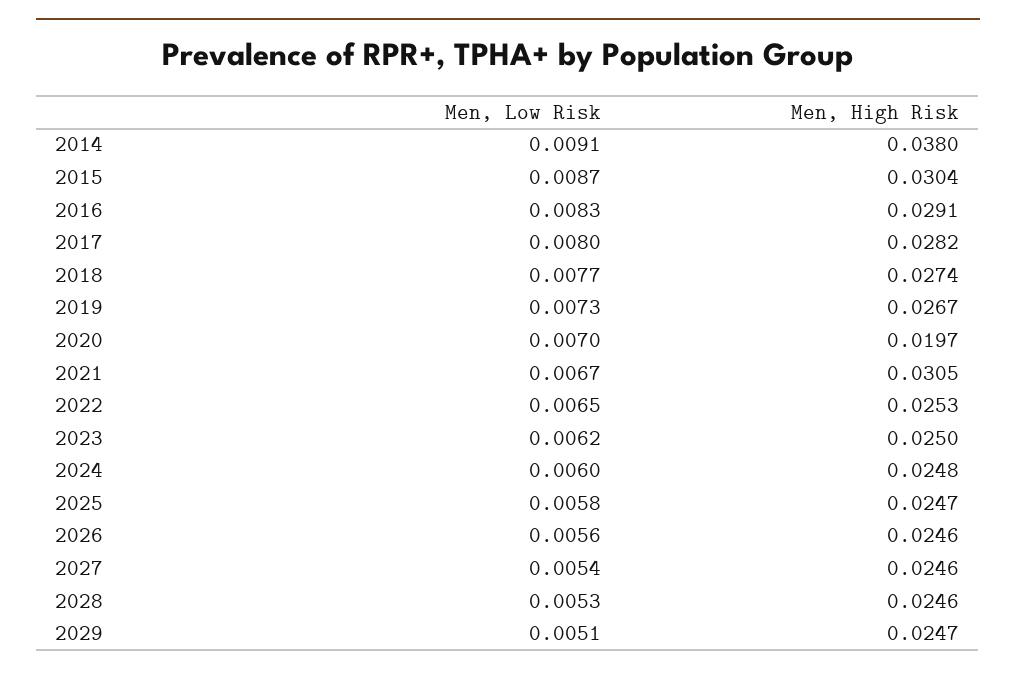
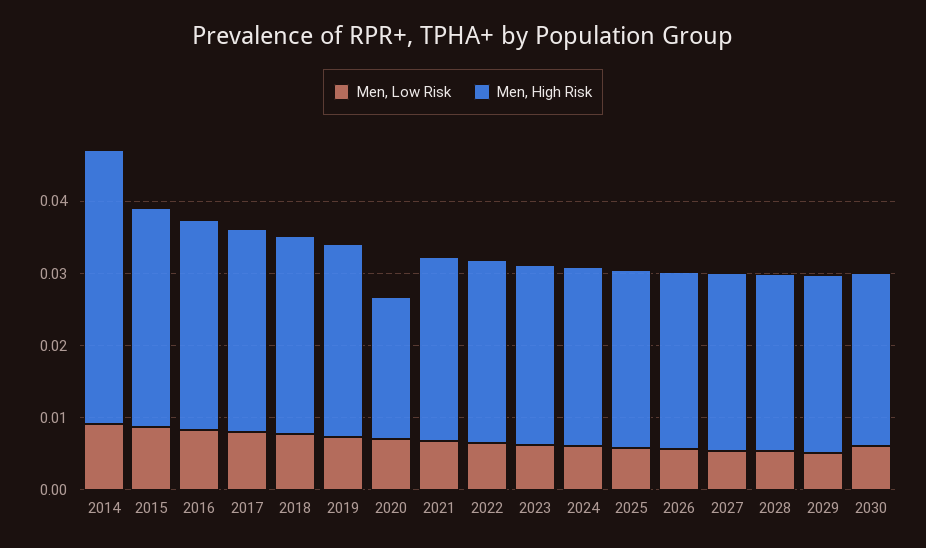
Men, High Risk, 2021: 0.0305 -> 0.026
Men, Low Risk, 2030: none -> 0.006
Men, High Risk, 2030: none -> 0.024

